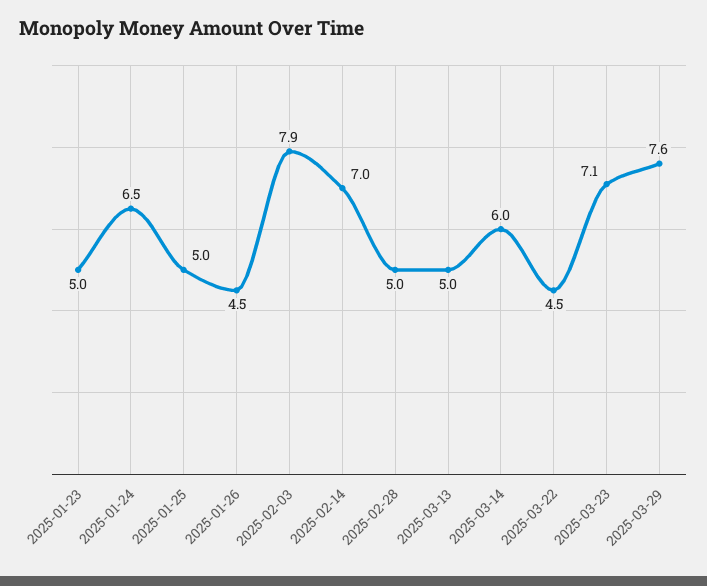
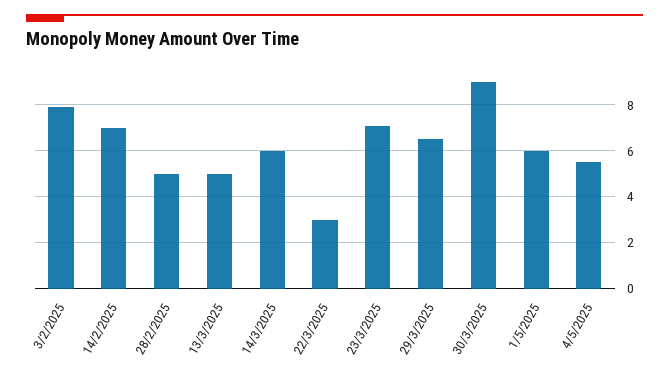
2025-01-23: 5 -> none
2025-01-24: 6.5 -> none
2025-01-25: 5 -> none
2025-01-26: 4.5 -> none
2025-03-22: 4.5 -> 3
2025-03-29: 7.6 -> 6.5
30/3/2025: none -> 9
1/5/2025: none -> 6
4/5/2025: none -> 5.5

